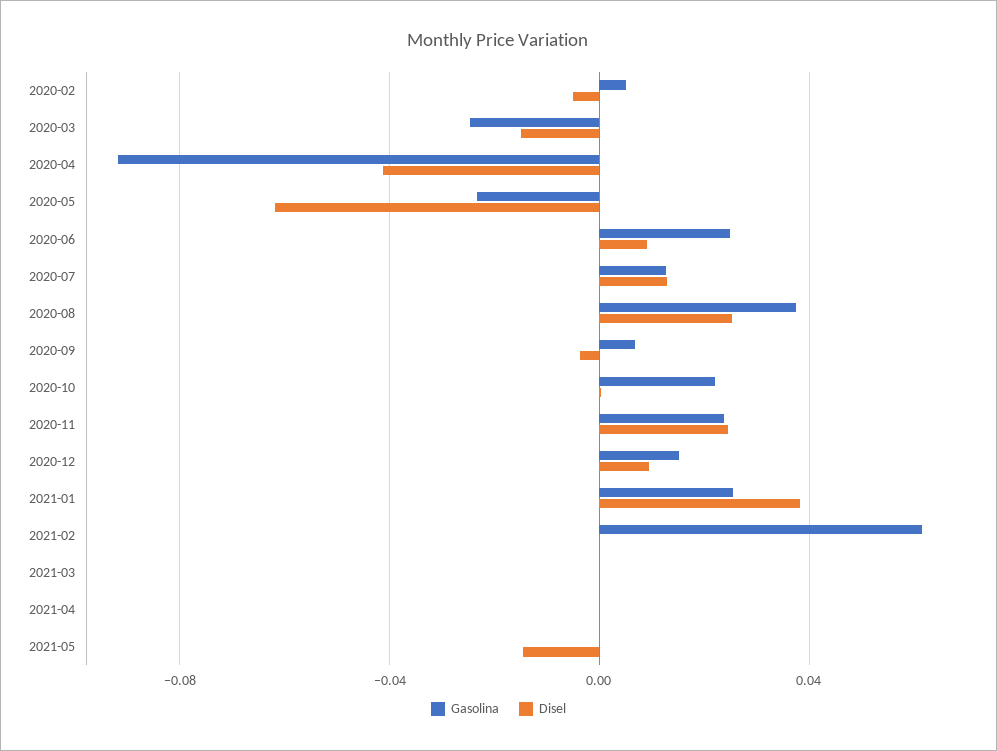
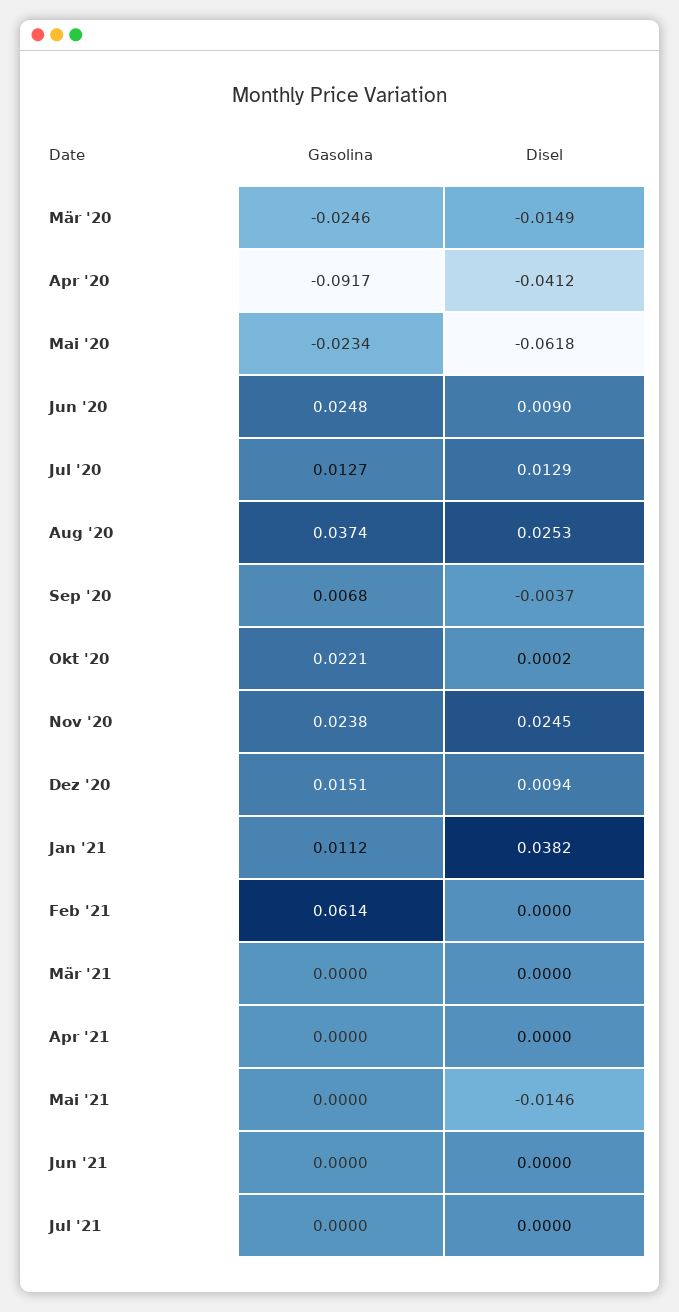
Gasolina, 2020-02: 0.005 -> none
Disel, 2020-02: -0.005 -> none
Gasolina, 2021-01: 0.025 -> 0.0112
Gasolina, Jun '21: none -> 0
Disel, Jun '21: none -> 0
Gasolina, Jul '21: none -> 0
Disel, Jul '21: none -> 0

